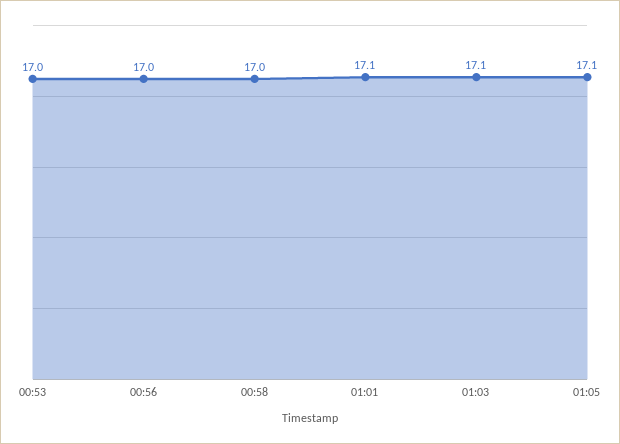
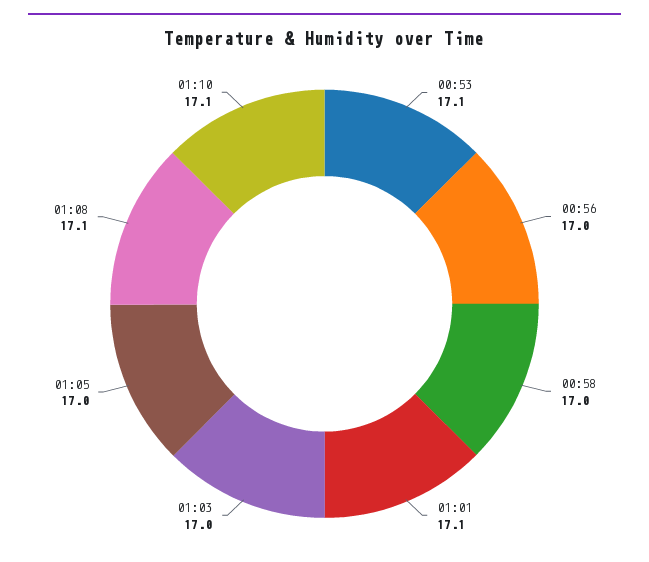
00:53: 17 -> 17.1
01:03: 17.1 -> 17
01:05: 17.1 -> 17
01:08: none -> 17.1
01:10: none -> 17.1

